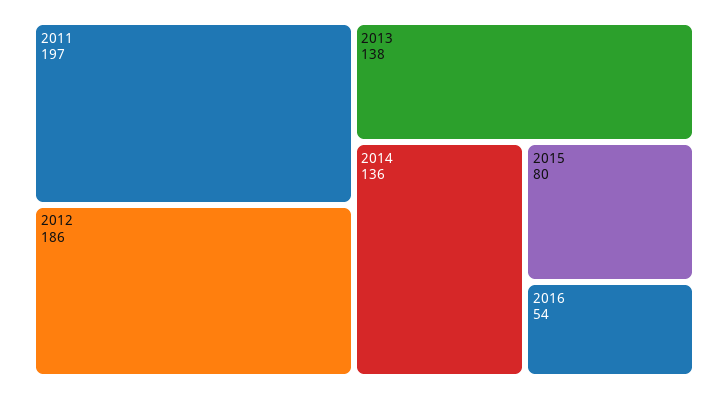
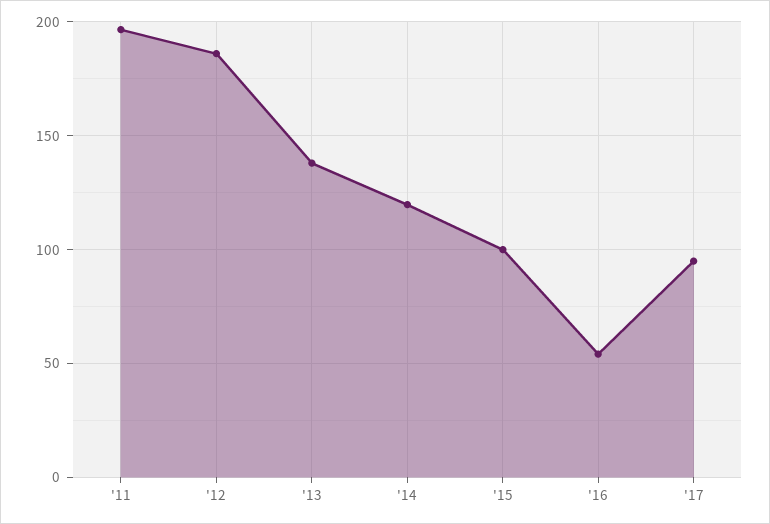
2014: 136 -> 120
2015: 80 -> 100
'17: none -> 95

